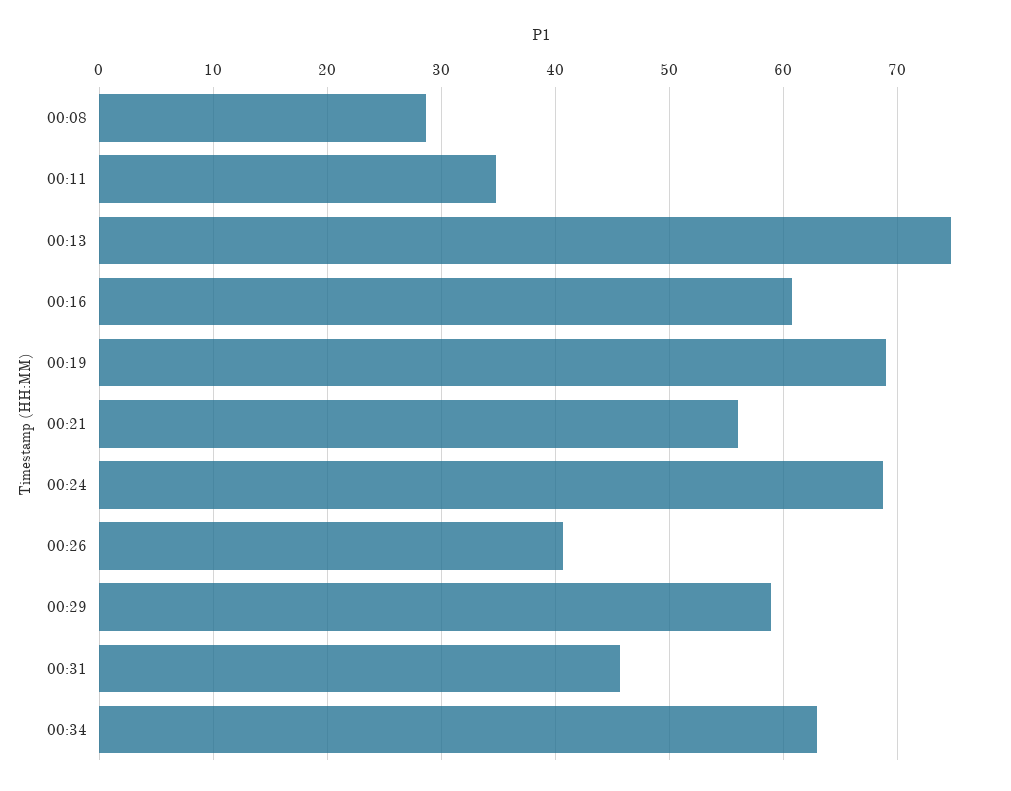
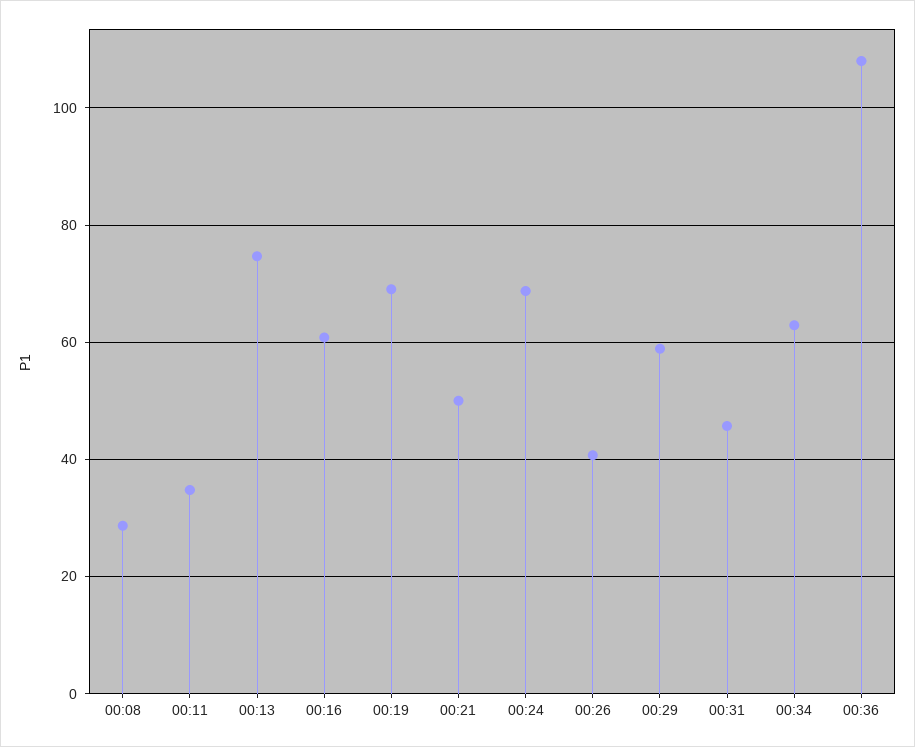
00:21: 56 -> 50
00:36: none -> 108

